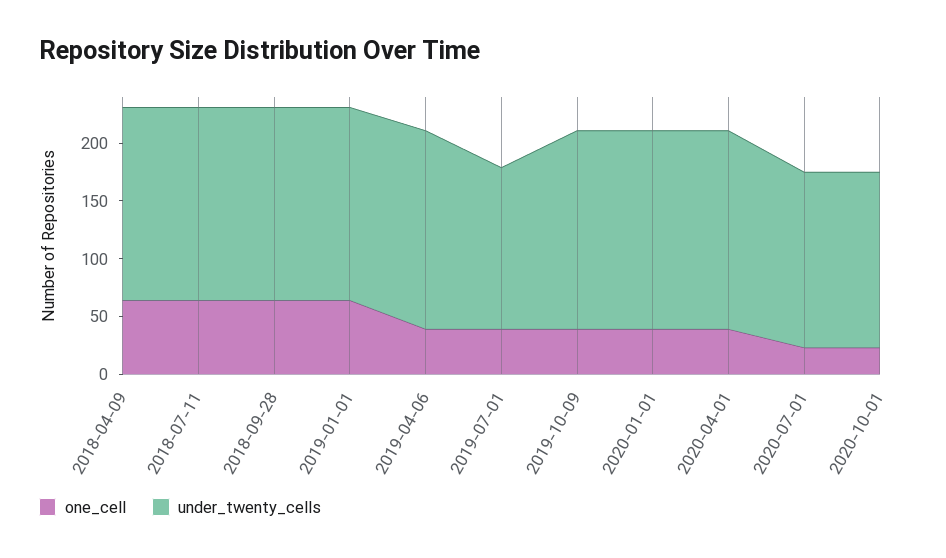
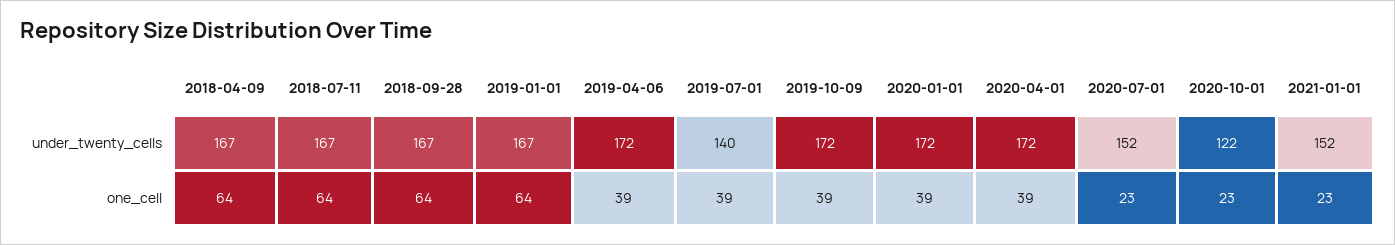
under_twenty_cells, 2020-10-01: 150 -> 122
under_twenty_cells, 2021-01-01: none -> 152
one_cell, 2021-01-01: none -> 23

